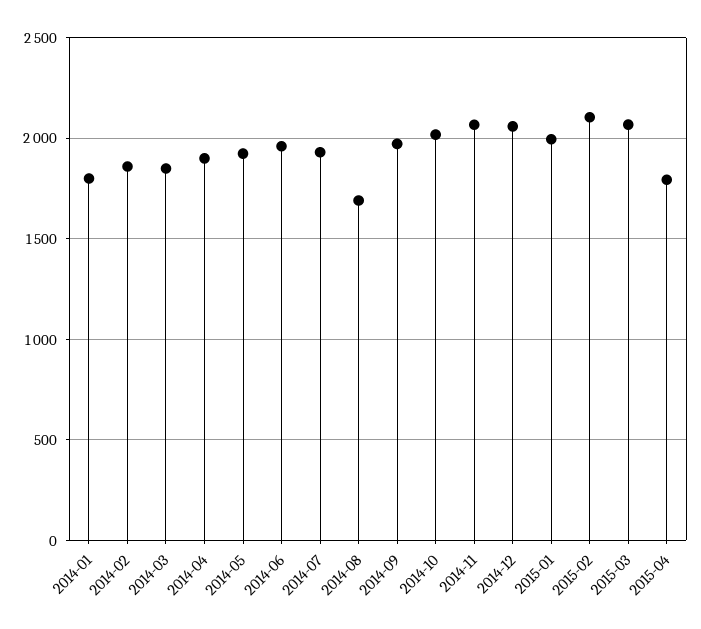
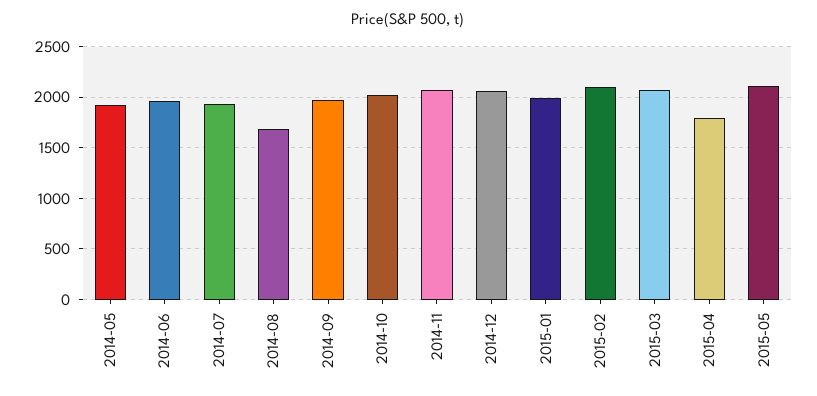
2014-01: 1800 -> none
2014-02: 1850 -> none
2014-03: 1850 -> none
2014-04: 1900 -> none
2015-05: none -> 2100

